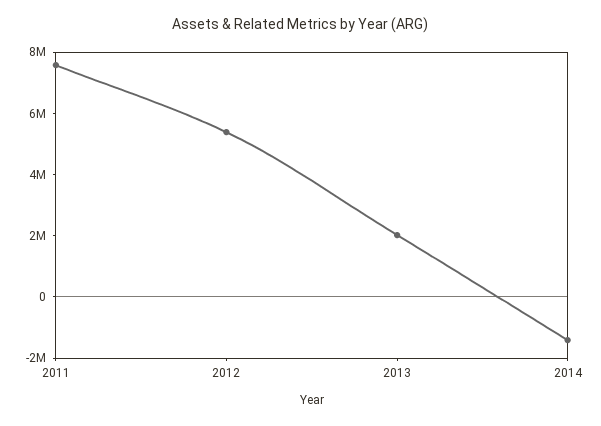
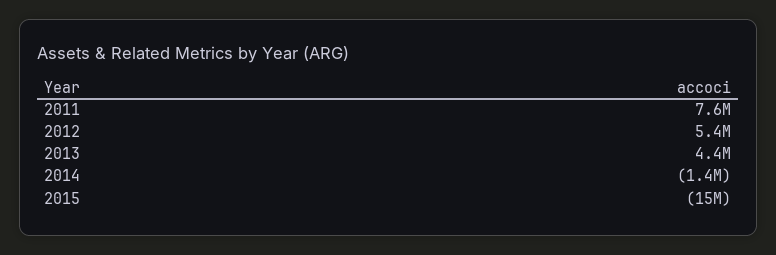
2013: 2000000 -> 4400000
2015: none -> -15000000

